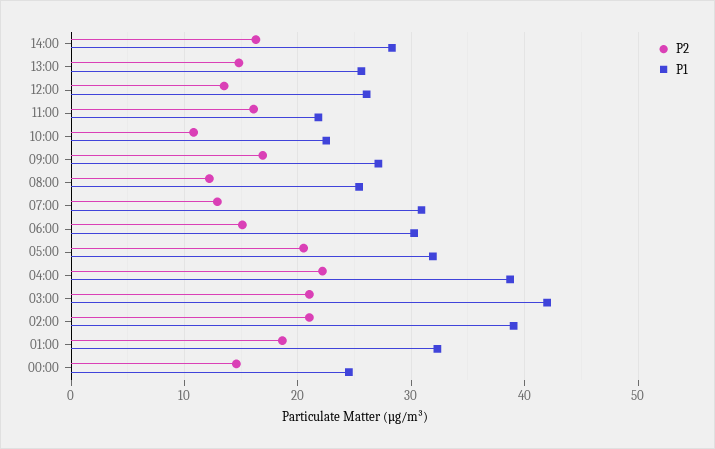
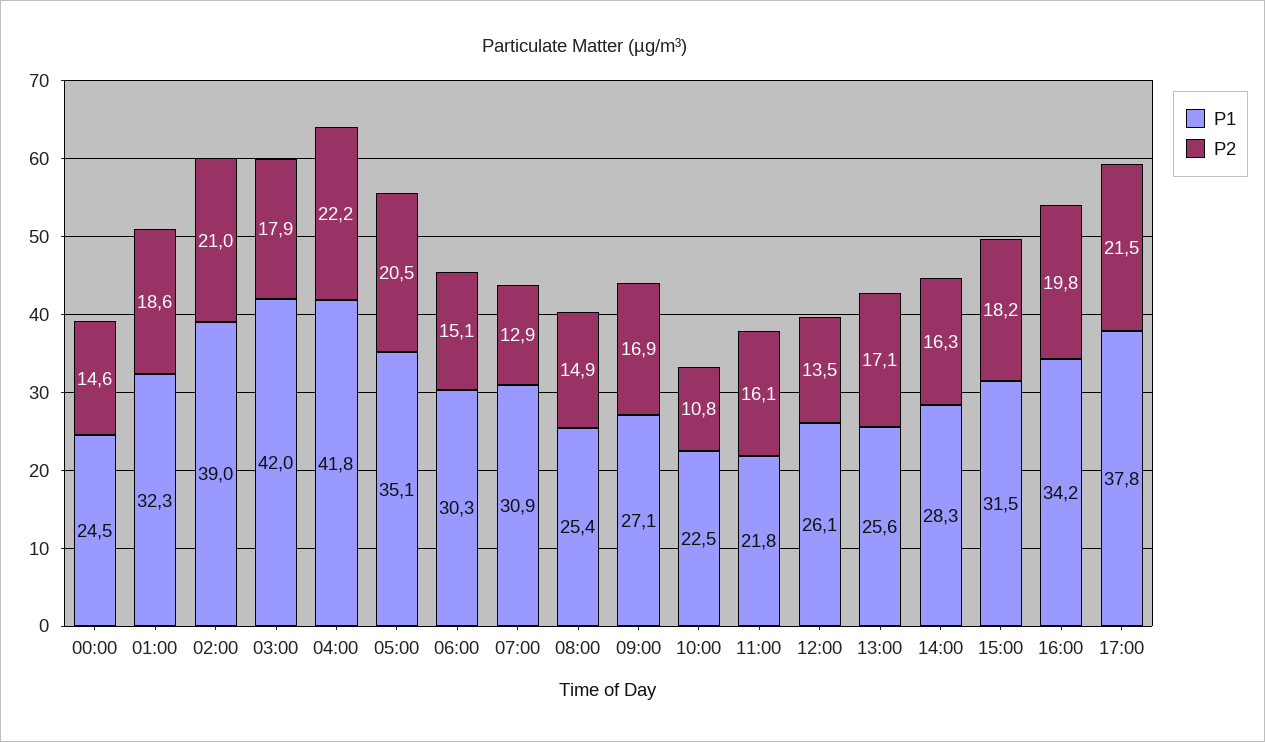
P2, 13:00: 15 -> 17.1
P2, 08:00: 12 -> 14.9
P1, 05:00: 32 -> 35.1
P1, 04:00: 39 -> 41.8
P2, 03:00: 21 -> 17.9
P1, 15:00: none -> 31.5
P2, 15:00: none -> 18.2
P1, 16:00: none -> 34.2
P2, 16:00: none -> 19.8
P1, 17:00: none -> 37.8
P2, 17:00: none -> 21.5

